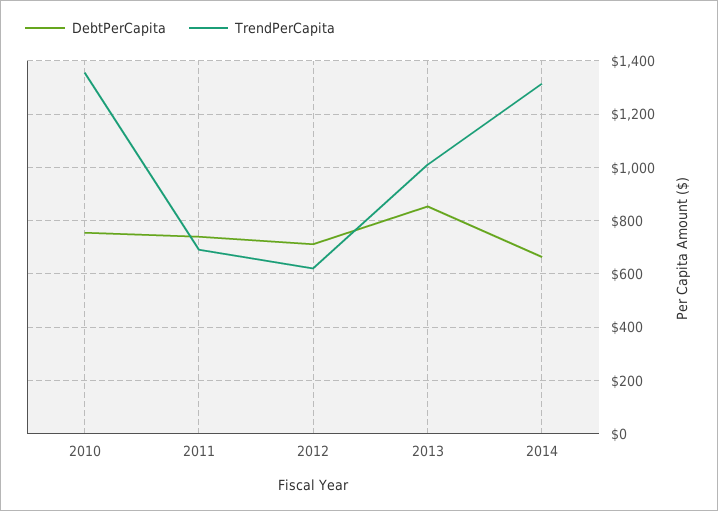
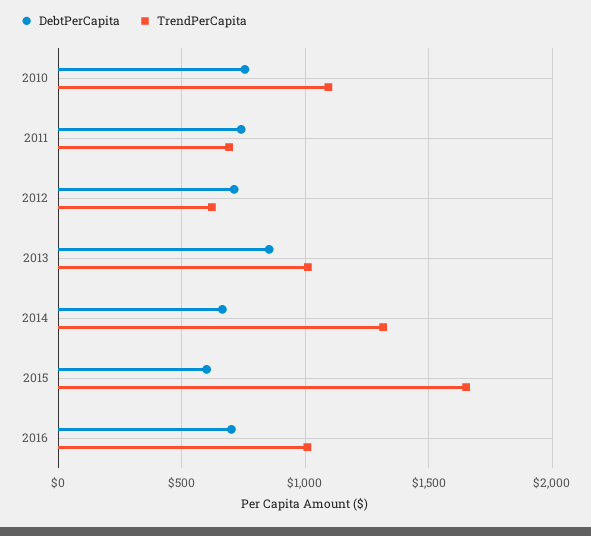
TrendPerCapita, 2010: 1350 -> 1100
DebtPerCapita, 2015: none -> 600
TrendPerCapita, 2015: none -> 1650
DebtPerCapita, 2016: none -> 700
TrendPerCapita, 2016: none -> 1000

